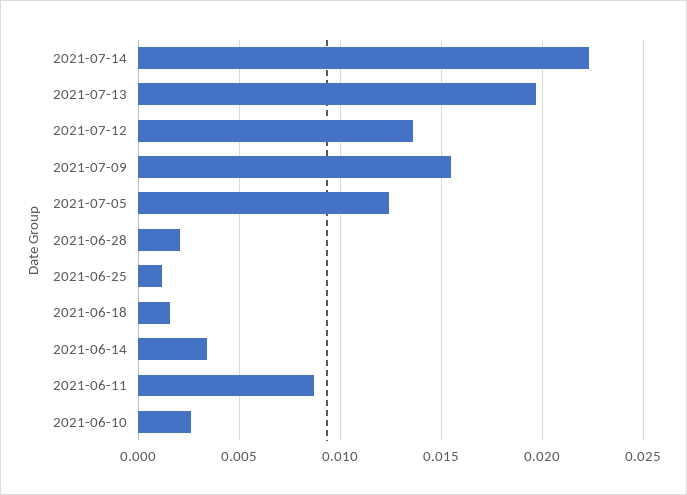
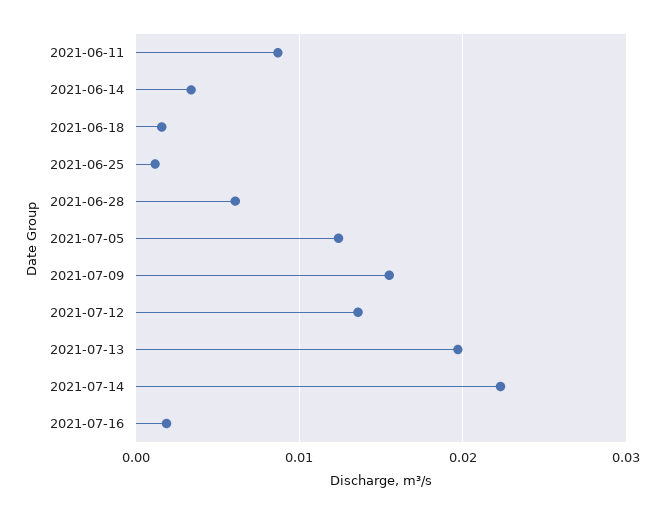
2021-06-28: 0.002 -> 0.006
2021-06-10: 0.0025 -> none
2021-07-16: none -> 0.002

